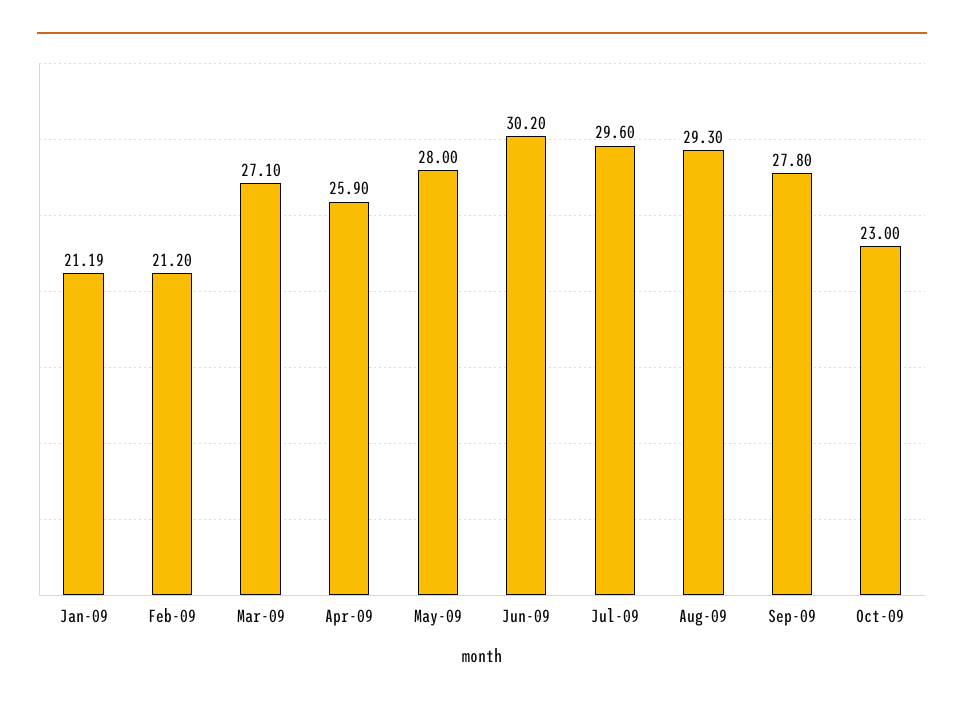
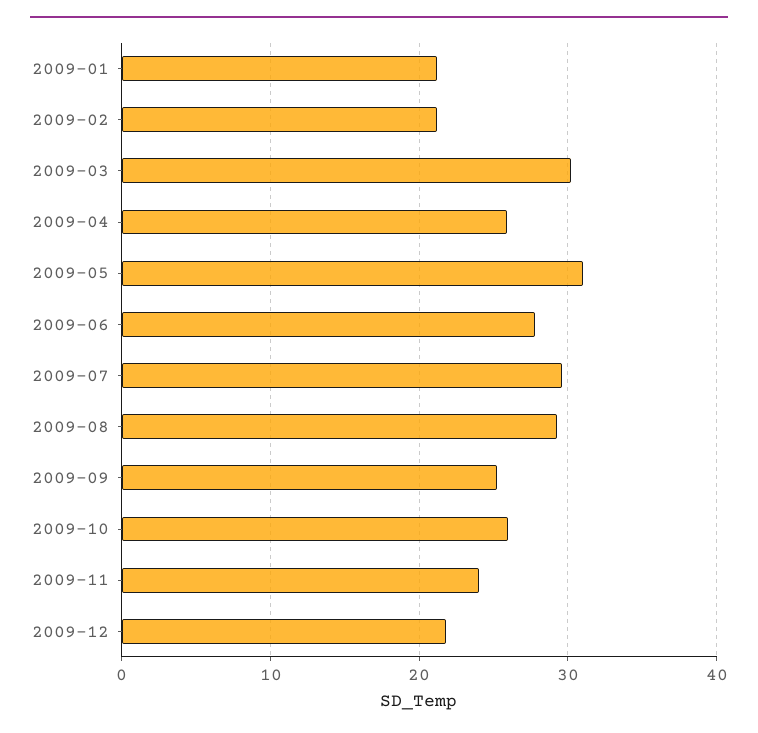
Mar-09: 27.1 -> 30
May-09: 28 -> 31
Jun-09: 30.2 -> 28
Sep-09: 27.8 -> 25
Oct-09: 23 -> 26
2009-11: none -> 24
2009-12: none -> 22

